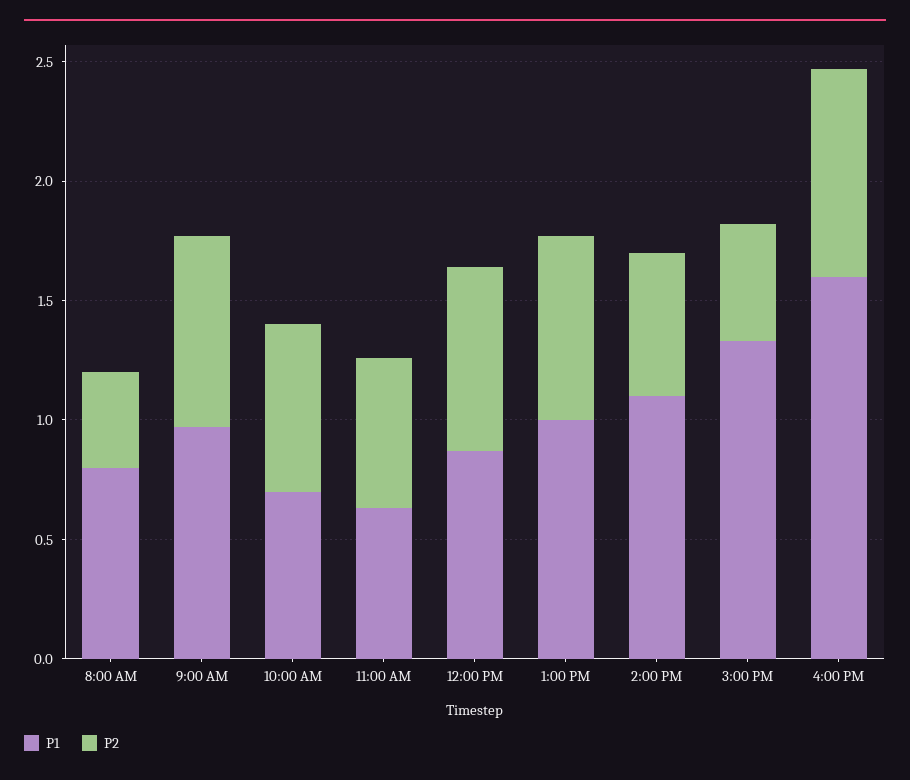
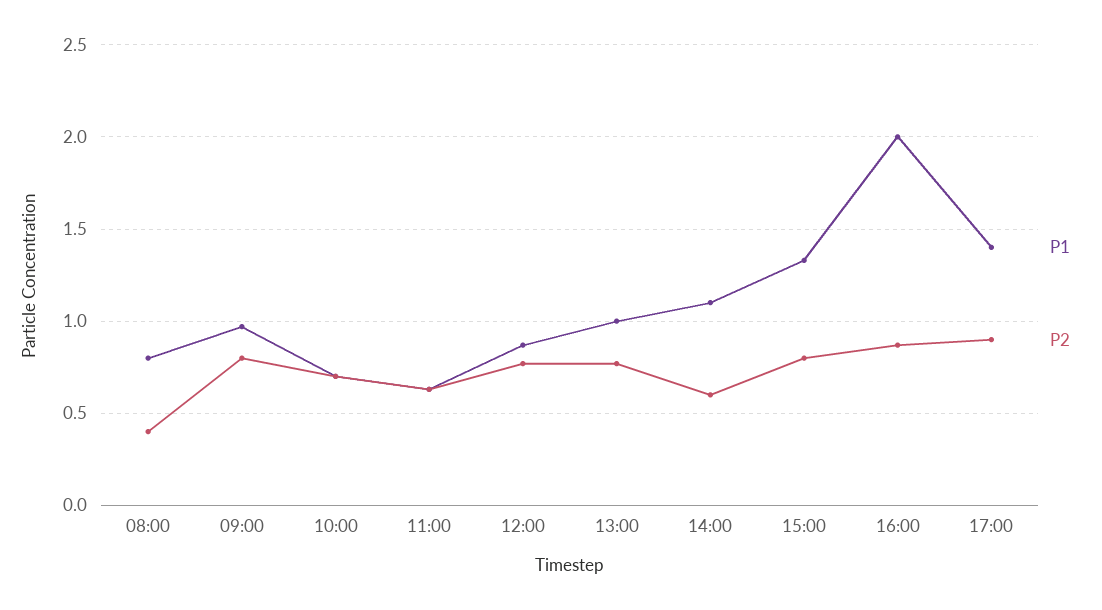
P2, 3:00 PM: 0.5 -> 0.8
P1, 4:00 PM: 1.6 -> 2
P1, 17:00: none -> 1.4
P2, 17:00: none -> 0.9

